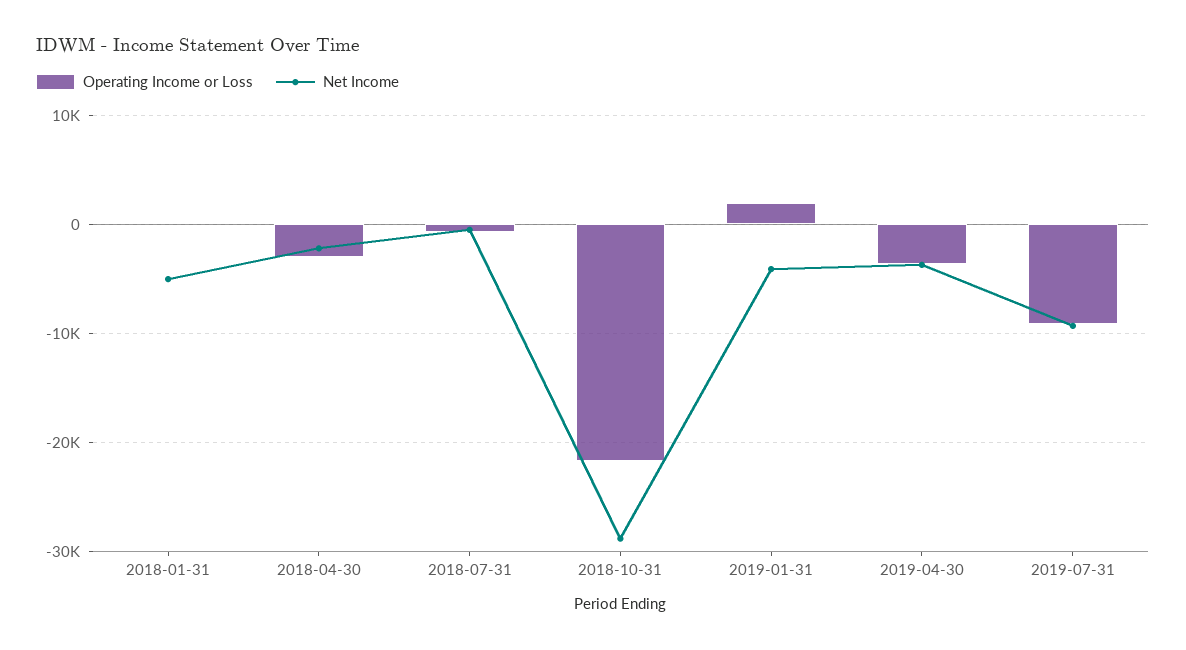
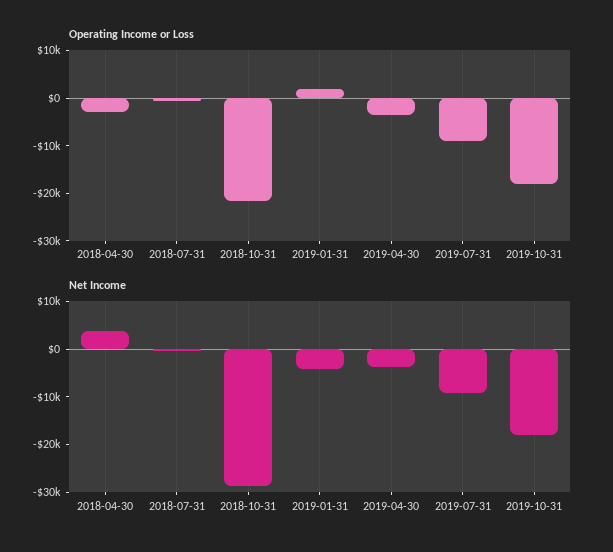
Operating Income or Loss, 2018-01-31: 0 -> none
Net Income, 2018-01-31: -5000 -> none
Net Income, 2018-04-30: -2000 -> 4000
Operating Income or Loss, 2019-10-31: none -> -18000
Net Income, 2019-10-31: none -> -18000

